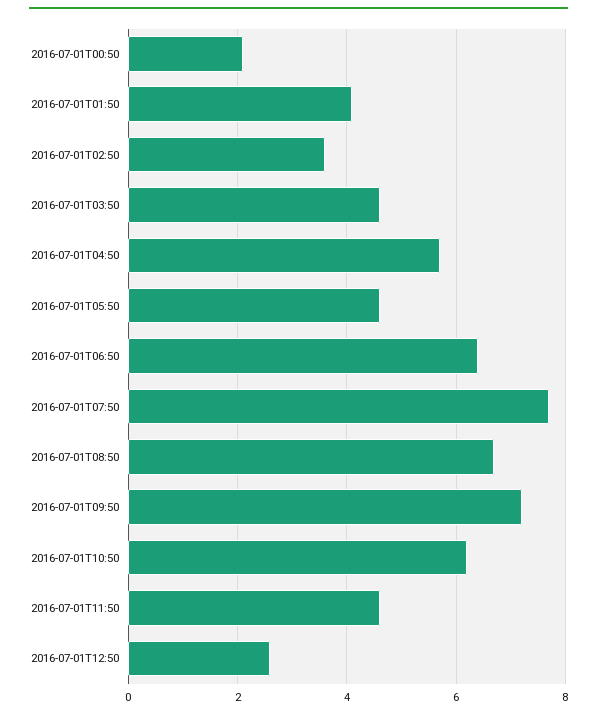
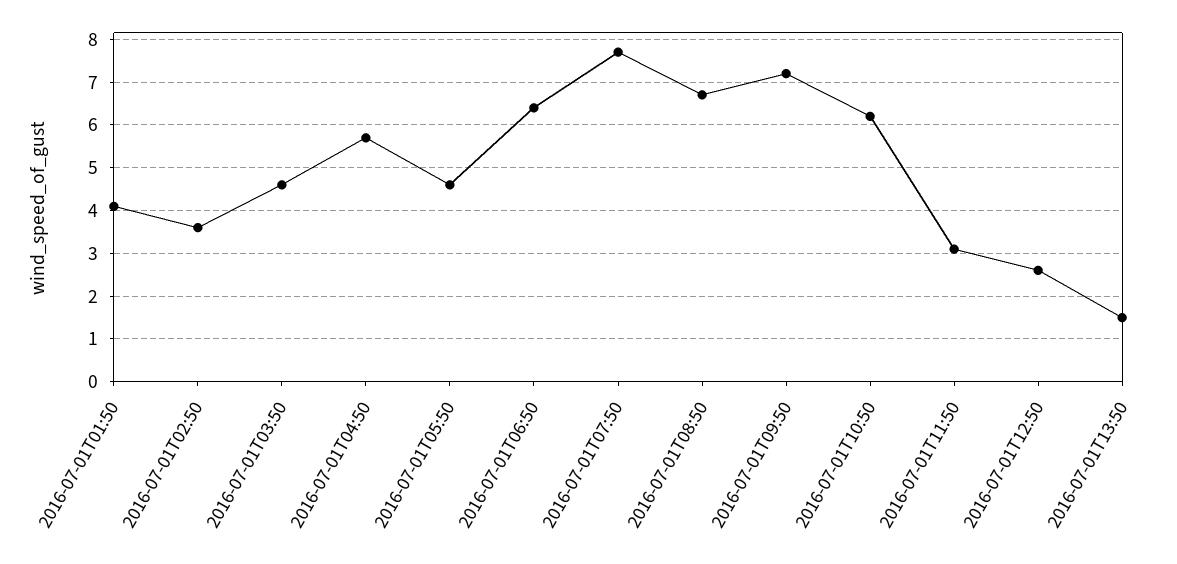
2016-07-01T00:50: 2 -> none
2016-07-01T11:50: 4.5 -> 3
2016-07-01T13:50: none -> 1.5

